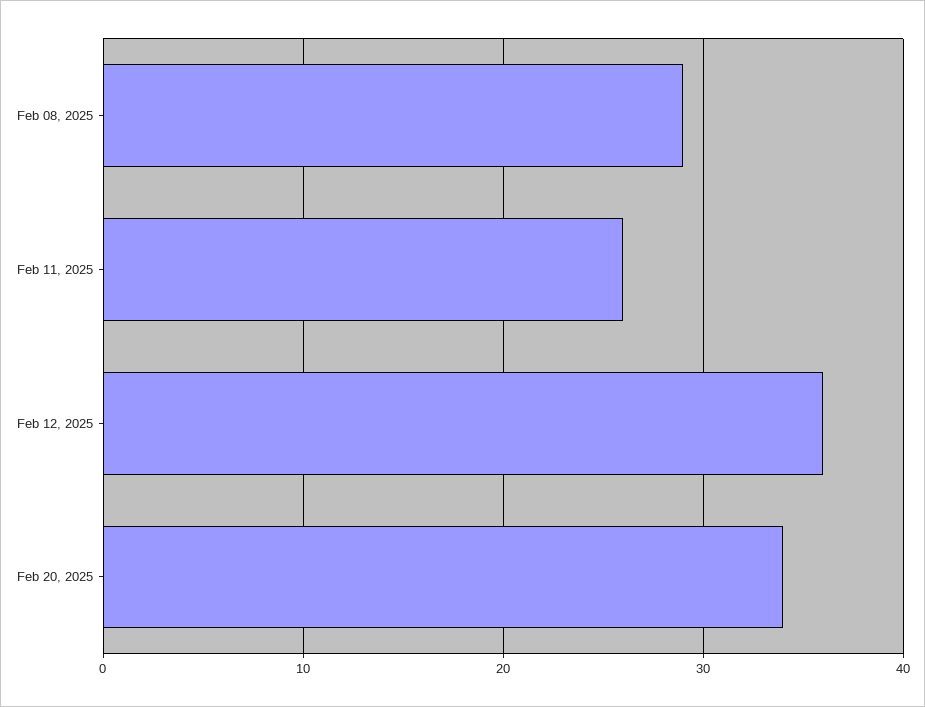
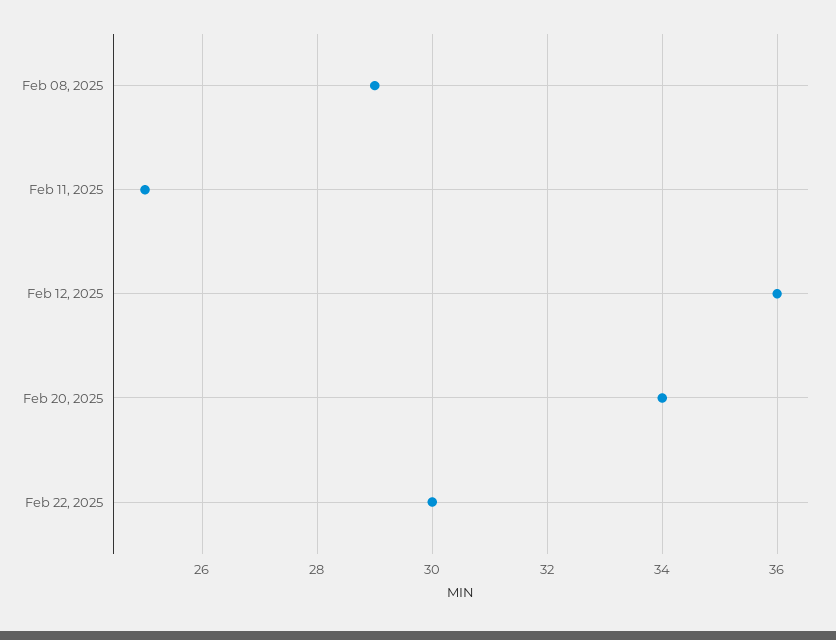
Feb 11, 2025: 26 -> 25
Feb 22, 2025: none -> 30

